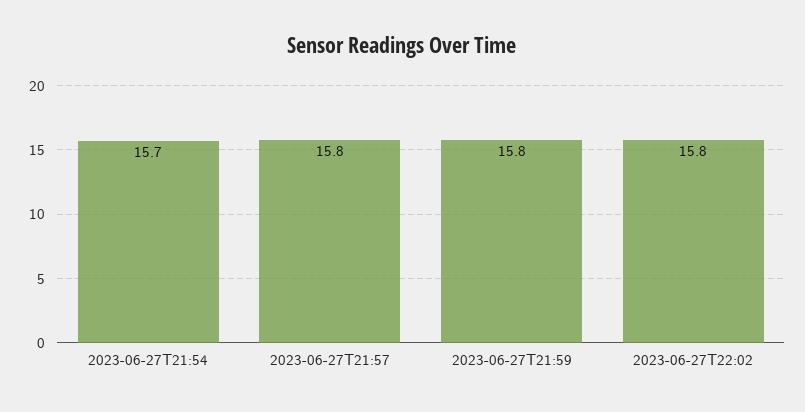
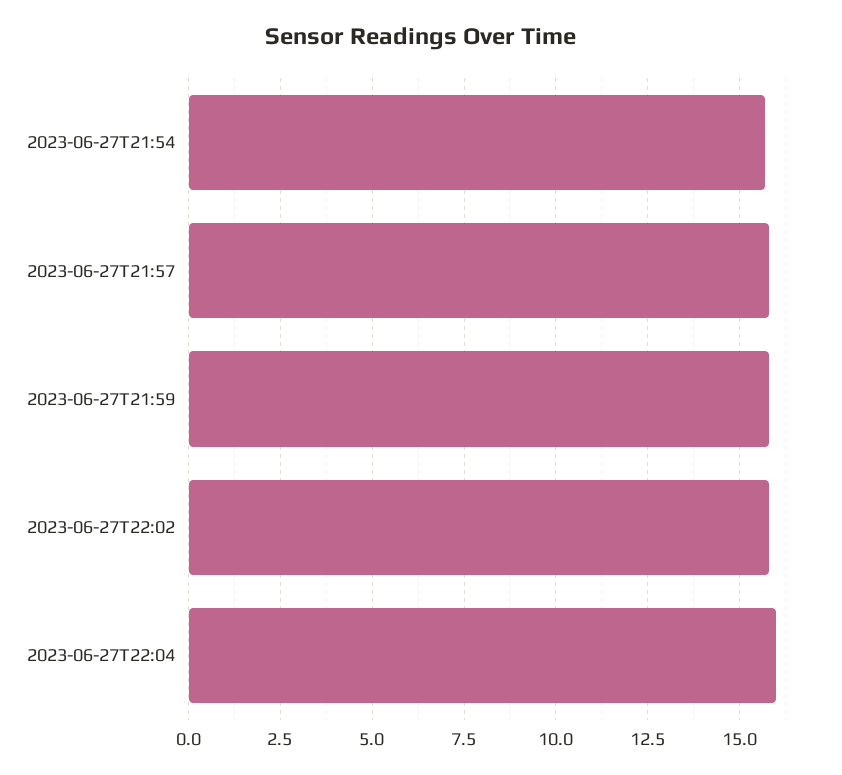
2023-06-27T22:04: none -> 16

